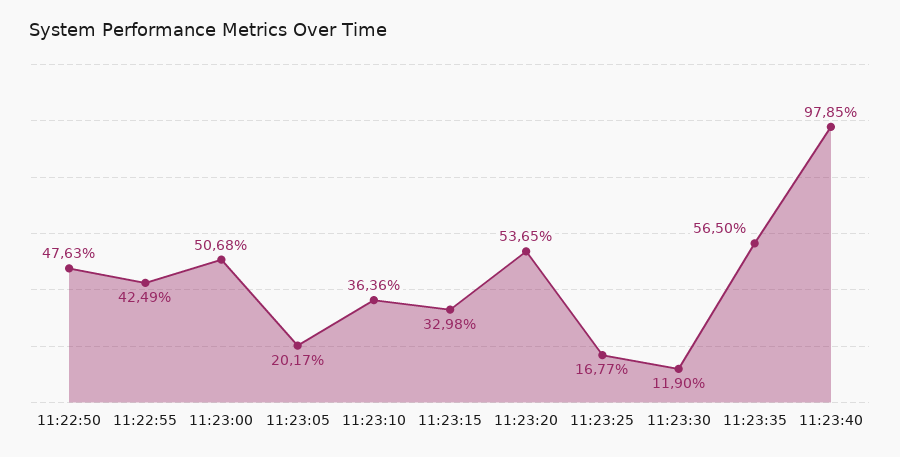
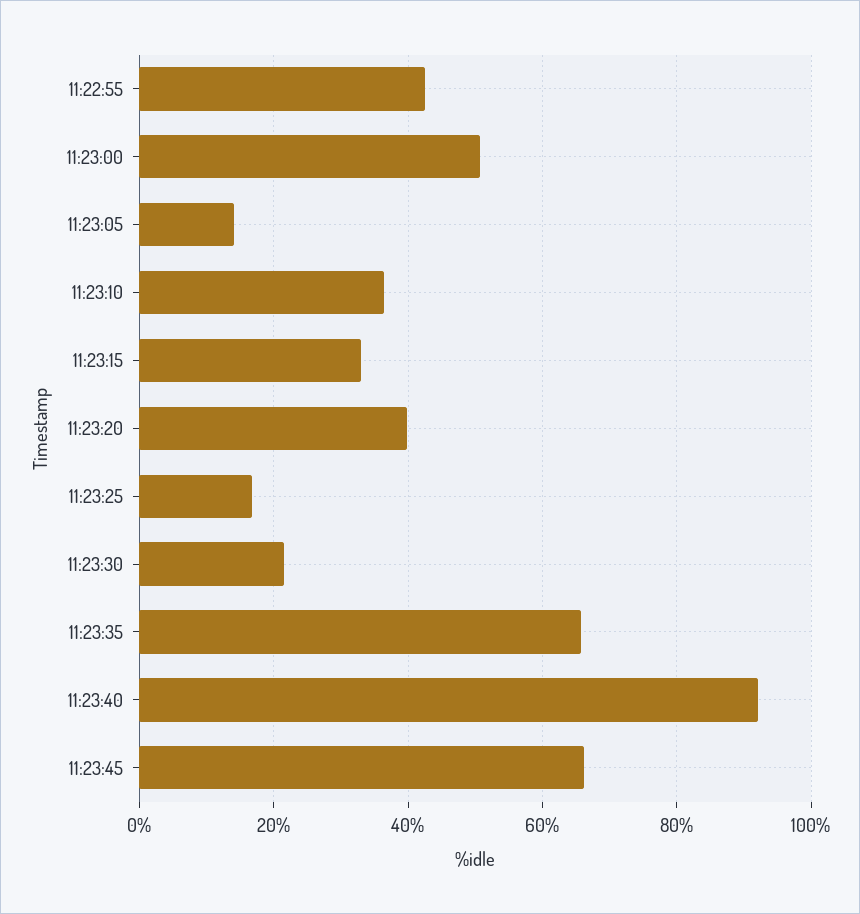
11:22:50: 47.63 -> none
11:23:05: 20.17 -> 14
11:23:20: 53.65 -> 40
11:23:30: 11.9 -> 22
11:23:35: 56.5 -> 66
11:23:40: 97.85 -> 92
11:23:45: none -> 66

